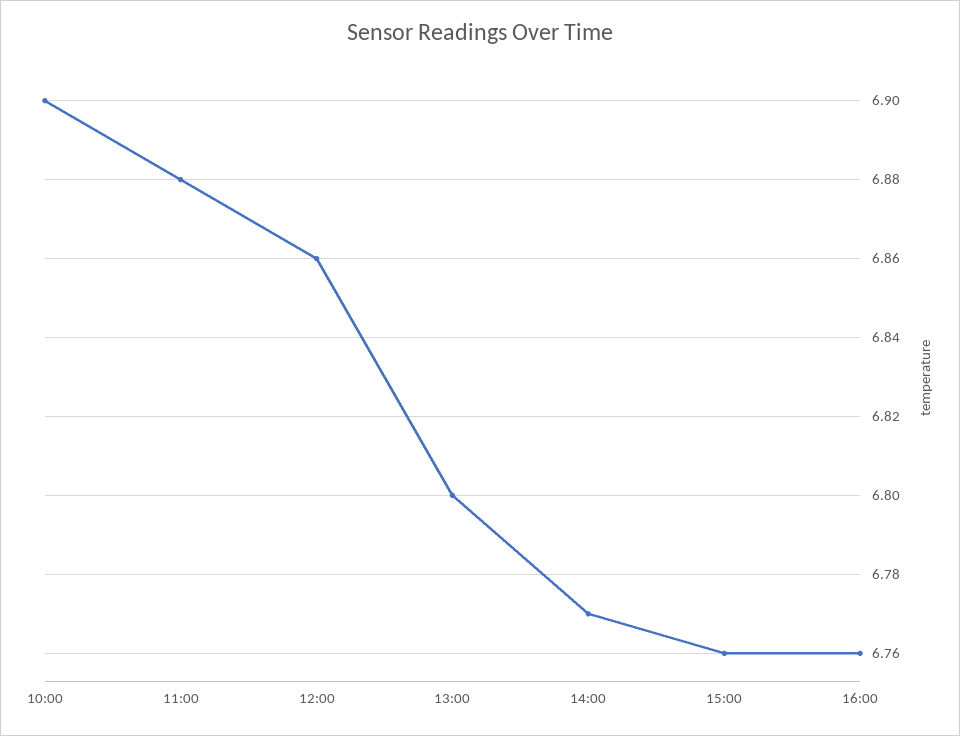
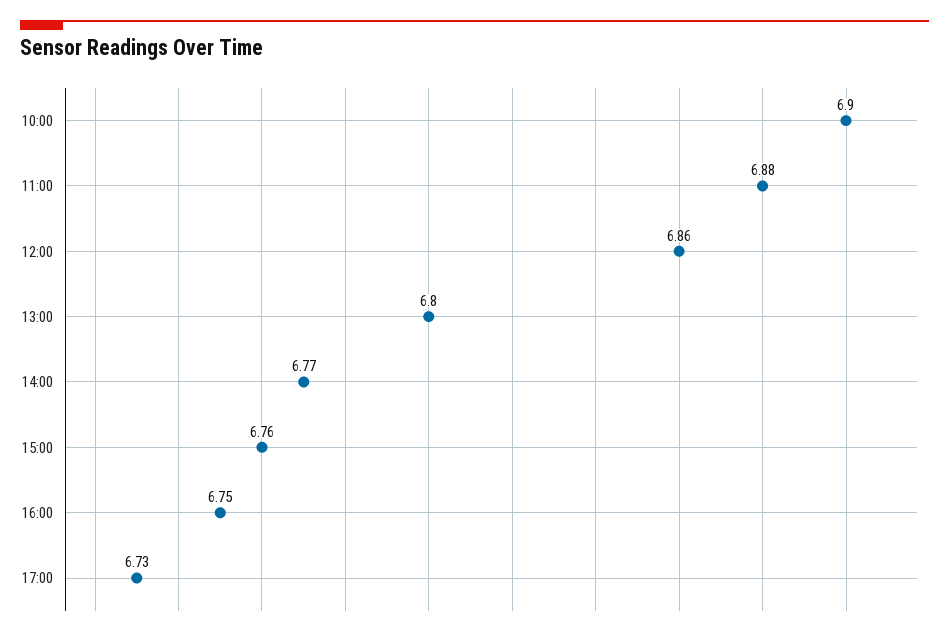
16:00: 6.76 -> 6.75
17:00: none -> 6.73

